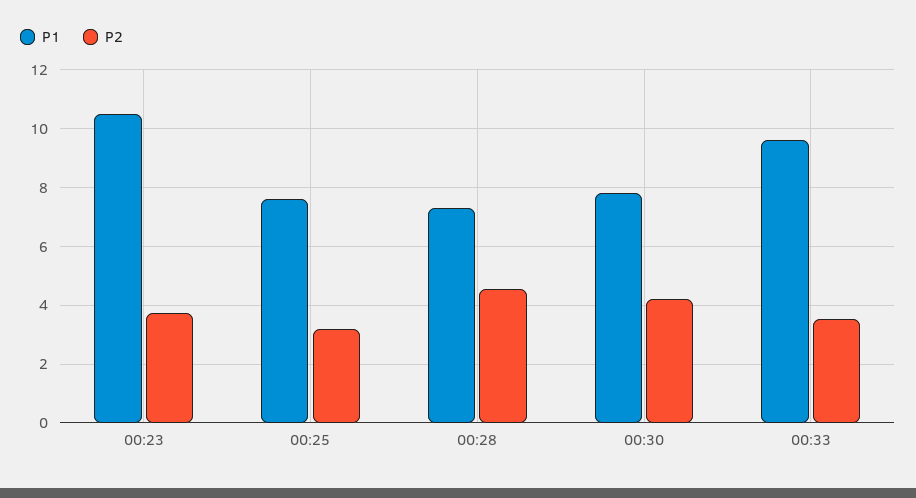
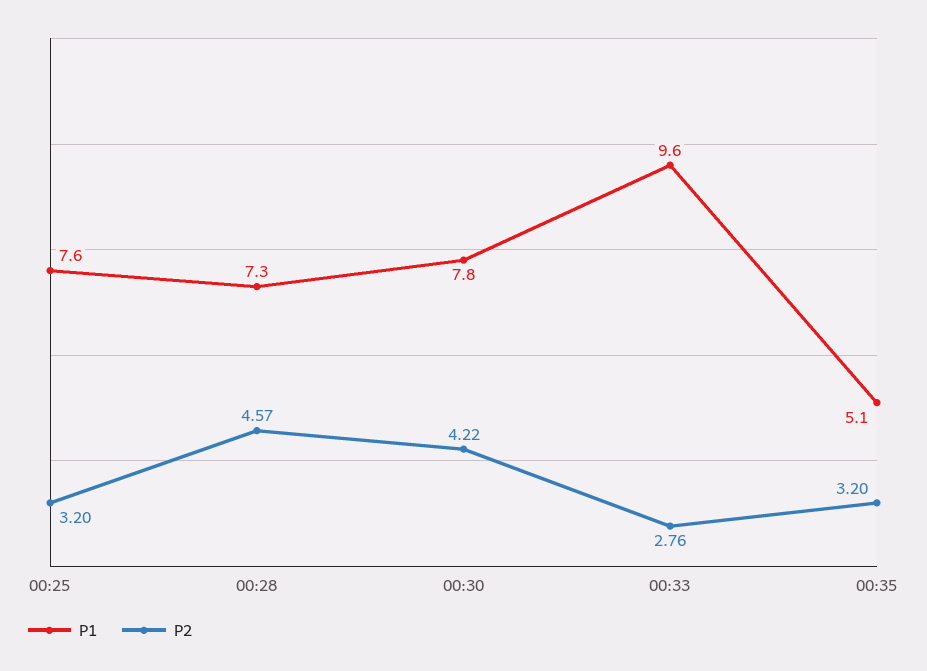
P1, 00:23: 10.5 -> none
P2, 00:23: 3.75 -> none
P2, 00:33: 3.5 -> 2.76
P1, 00:35: none -> 5.1
P2, 00:35: none -> 3.2

